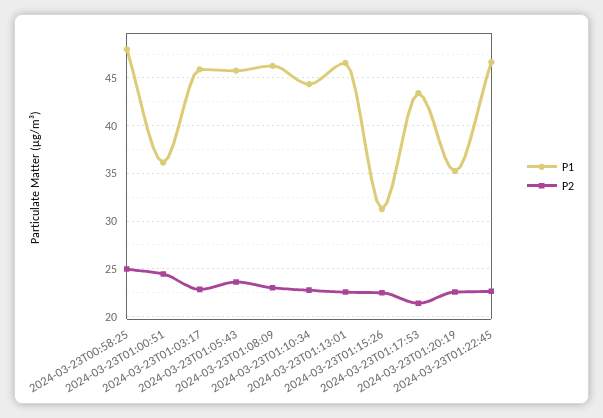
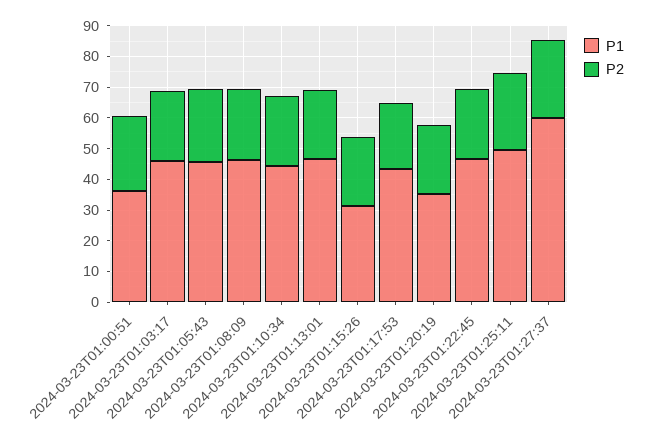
P1, 2024-03-23T00:58:25: 48 -> none
P2, 2024-03-23T00:58:25: 25 -> none
P1, 2024-03-23T01:25:11: none -> 50
P2, 2024-03-23T01:25:11: none -> 25
P1, 2024-03-23T01:27:37: none -> 60
P2, 2024-03-23T01:27:37: none -> 25

